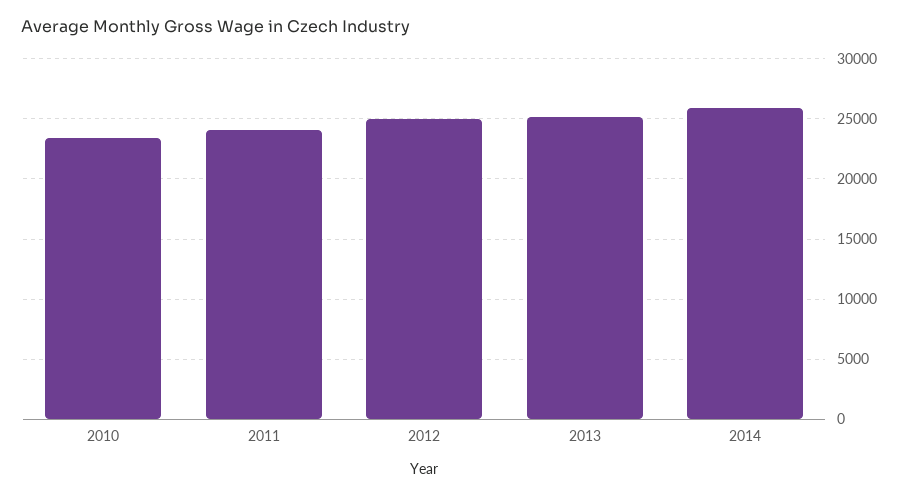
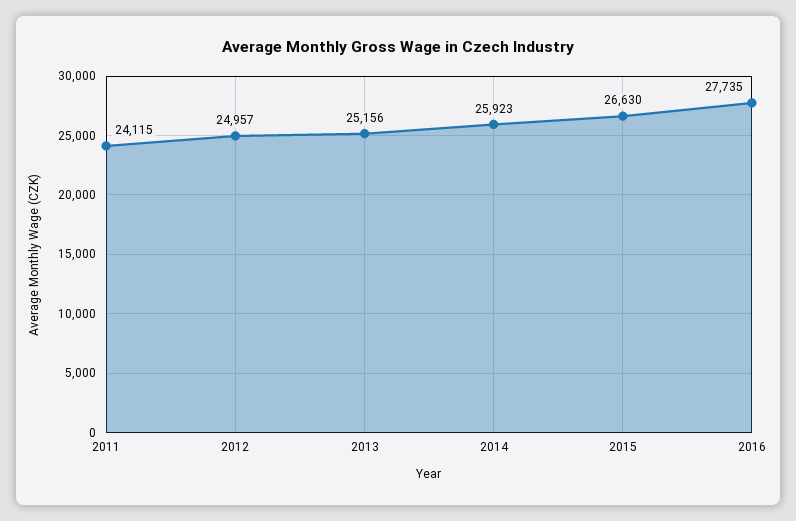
2010: 23500 -> none
2015: none -> 26630
2016: none -> 27735

